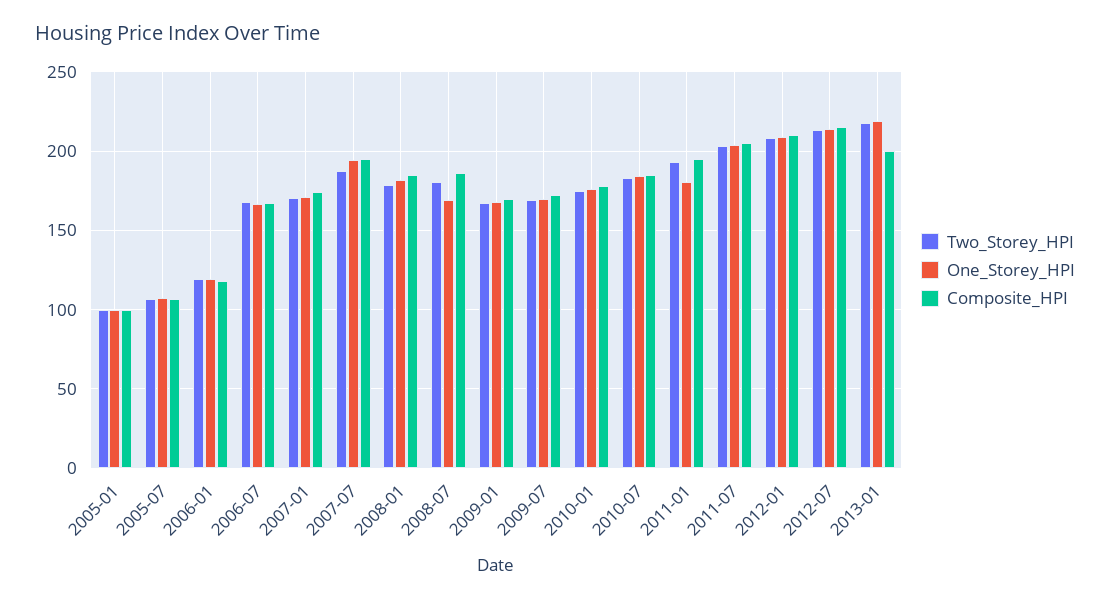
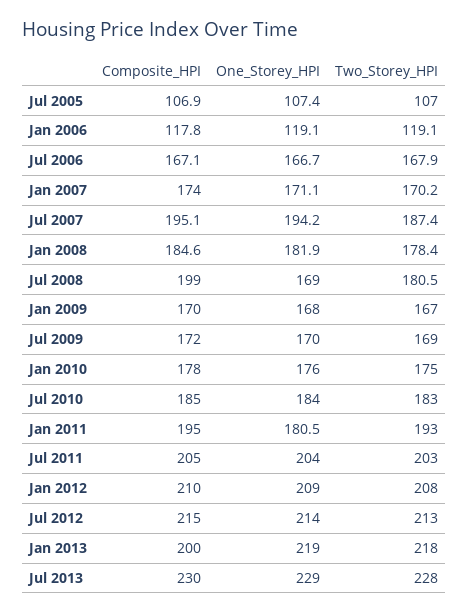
Two_Storey_HPI, 2005-01: 100 -> none
One_Storey_HPI, 2005-01: 100 -> none
Composite_HPI, 2005-01: 100 -> none
Composite_HPI, 2008-07: 185 -> 199
Composite_HPI, Jul 2013: none -> 230
One_Storey_HPI, Jul 2013: none -> 229
Two_Storey_HPI, Jul 2013: none -> 228

